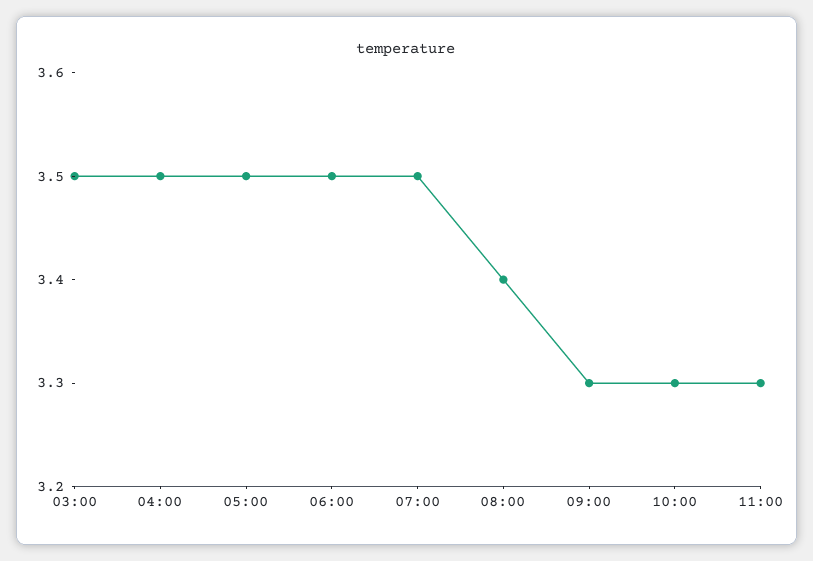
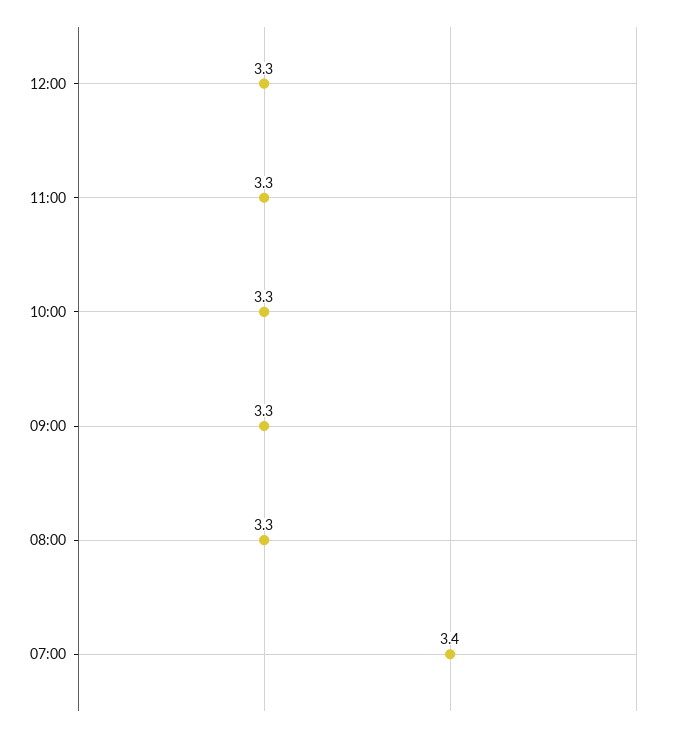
03:00: 3.5 -> none
04:00: 3.5 -> none
05:00: 3.5 -> none
06:00: 3.5 -> none
07:00: 3.5 -> 3.4
08:00: 3.4 -> 3.3
12:00: none -> 3.3

